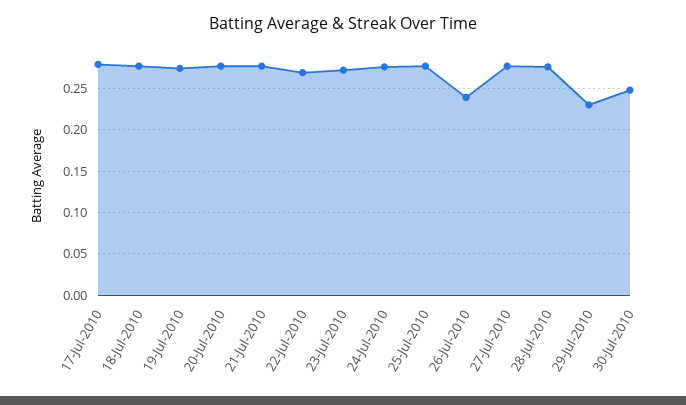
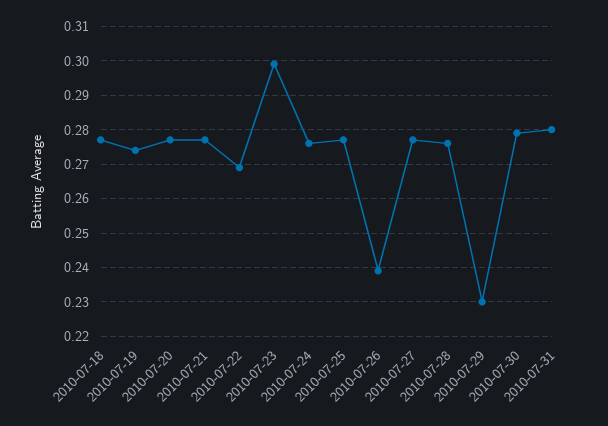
17-Jul-2010: 0.28 -> none
23-Jul-2010: 0.27 -> 0.3
30-Jul-2010: 0.25 -> 0.28
2010-07-31: none -> 0.28

